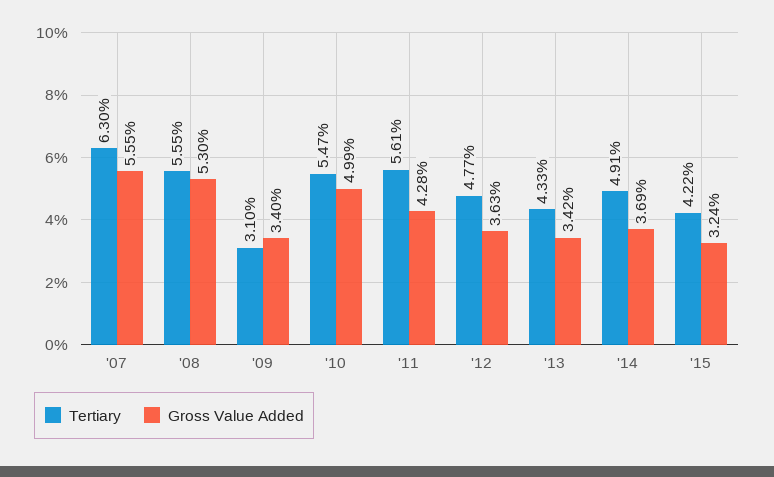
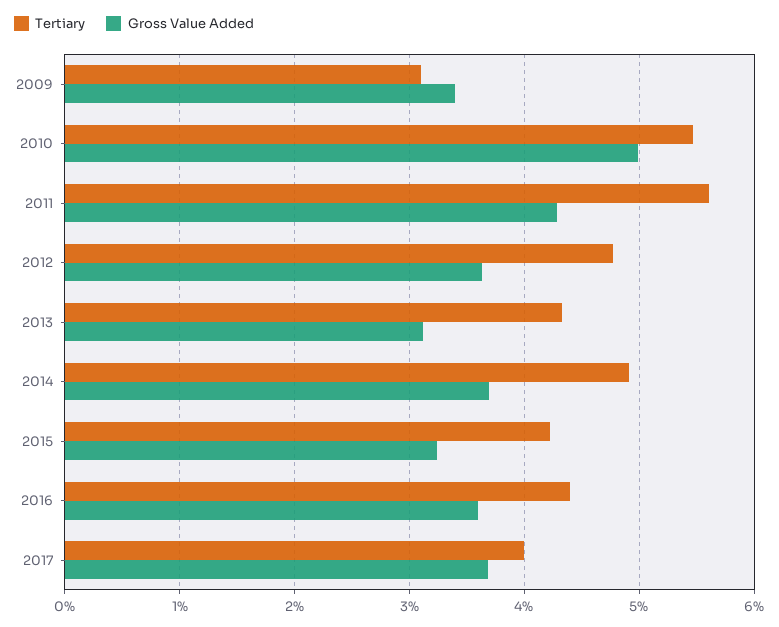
Tertiary, '07: 6.3 -> none
Gross Value Added, '07: 5.55 -> none
Tertiary, '08: 5.55 -> none
Gross Value Added, '08: 5.3 -> none
Gross Value Added, '13: 3.42 -> 3.1
Tertiary, 2016: none -> 4.4
Gross Value Added, 2016: none -> 3.6
Tertiary, 2017: none -> 4
Gross Value Added, 2017: none -> 3.7

